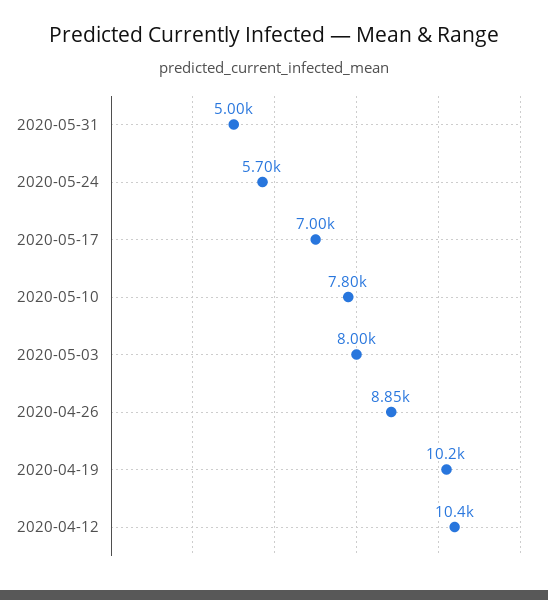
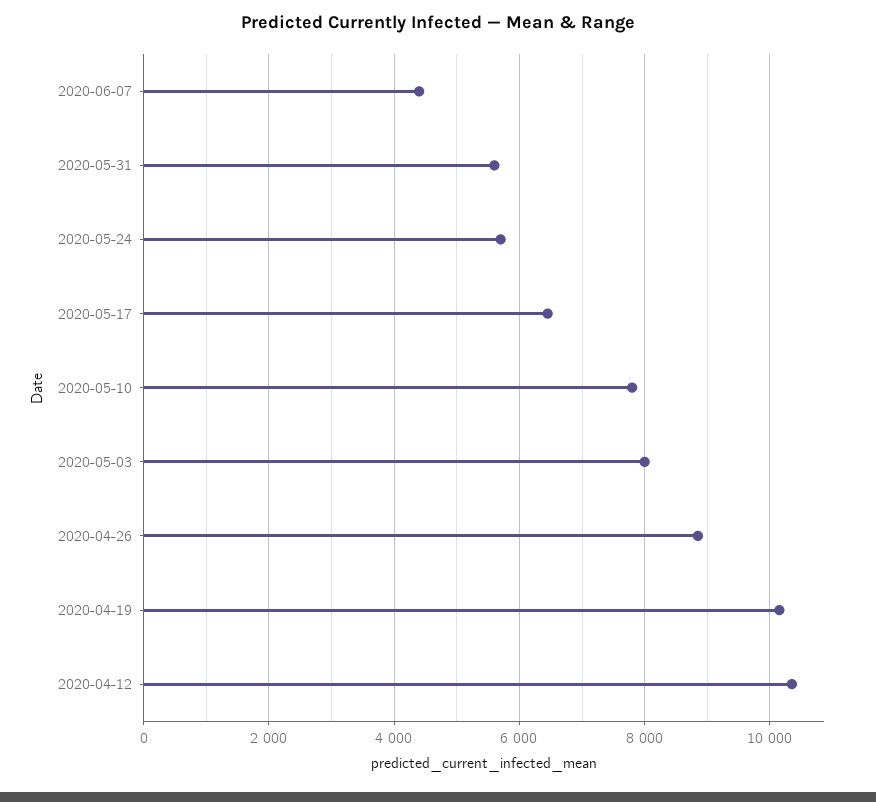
2020-05-31: 5000 -> 5600
2020-05-17: 7000 -> 6400
2020-06-07: none -> 4400

